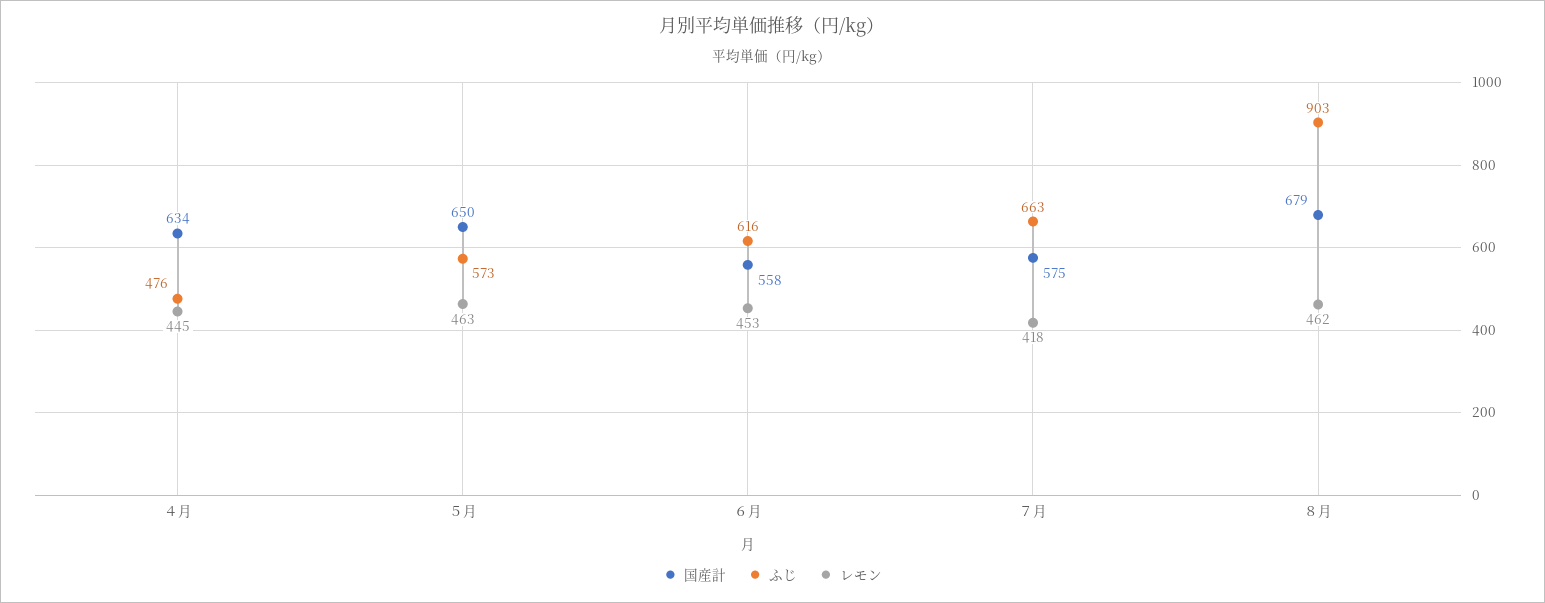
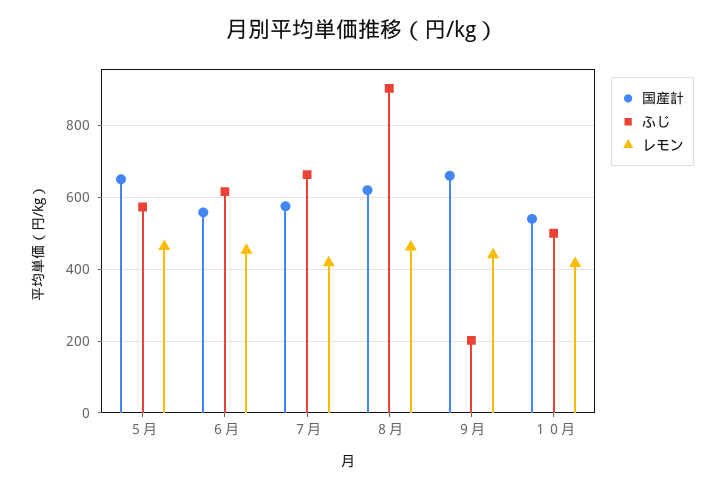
国産計, ４月: 634 -> none
ふじ, ４月: 476 -> none
レモン, ４月: 445 -> none
国産計, ８月: 679 -> 620
国産計, ９月: none -> 660
ふじ, ９月: none -> 200
レモン, ９月: none -> 440
国産計, １０月: none -> 540
ふじ, １０月: none -> 500
レモン, １０月: none -> 420

